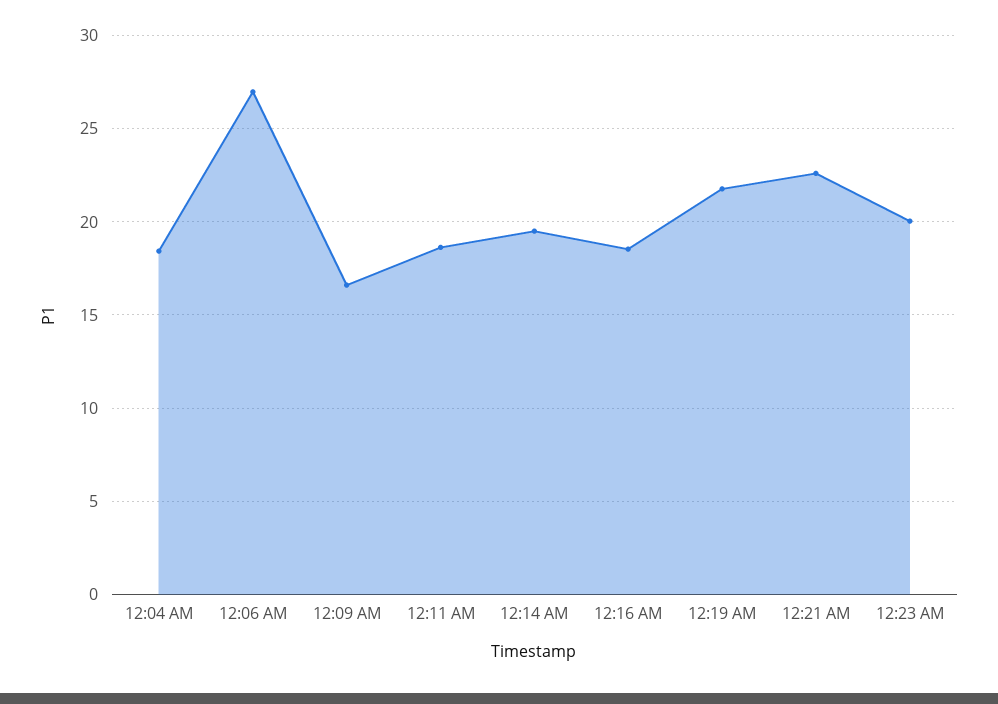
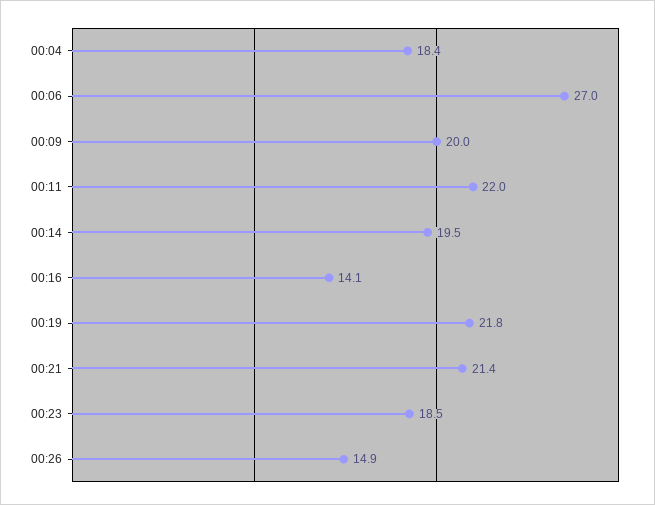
12:09 AM: 16.5 -> 20
12:11 AM: 18.5 -> 22
12:16 AM: 18.5 -> 14.1
12:21 AM: 22.5 -> 21.4
12:23 AM: 20 -> 18.5
00:26: none -> 14.9

